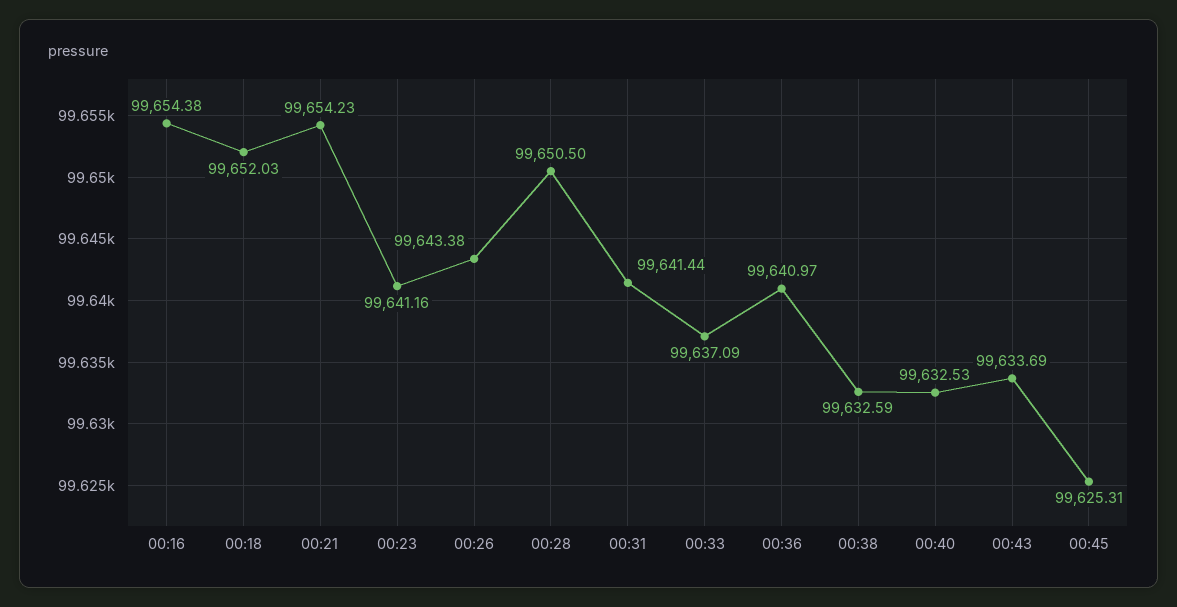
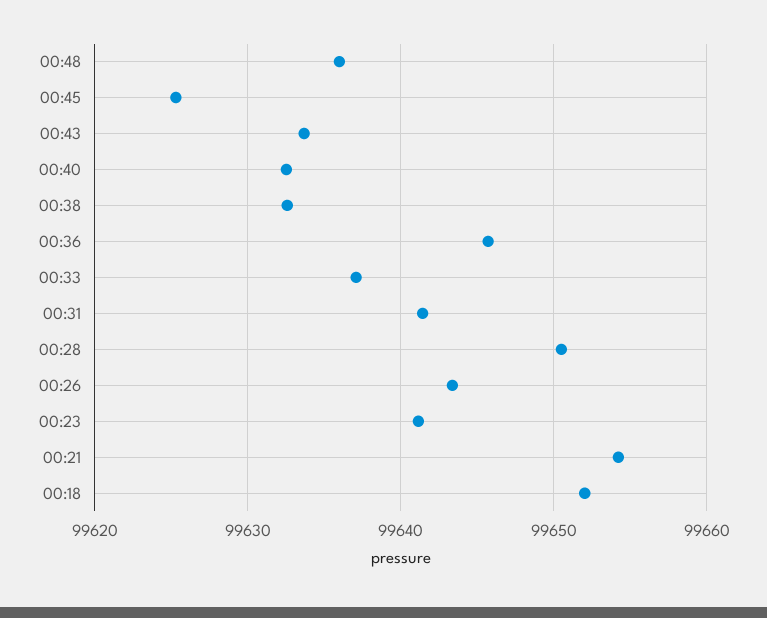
00:16: 99654.38 -> none
00:36: 99640.97 -> 99646
00:48: none -> 99636

